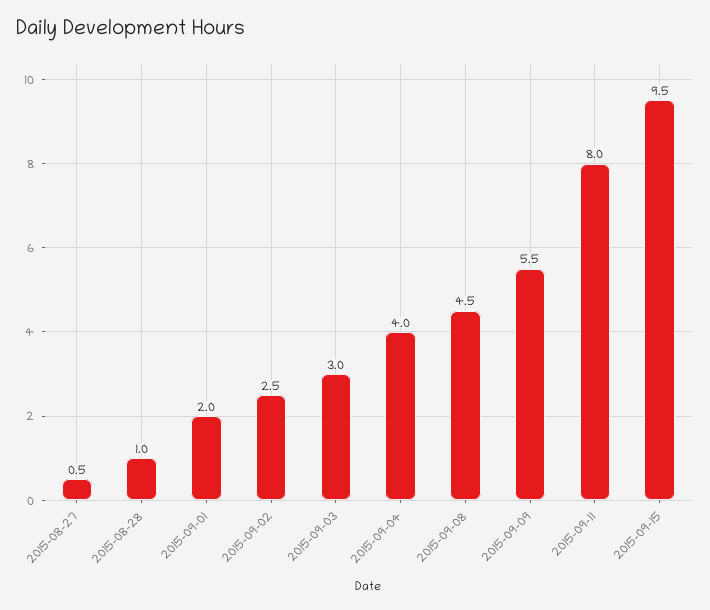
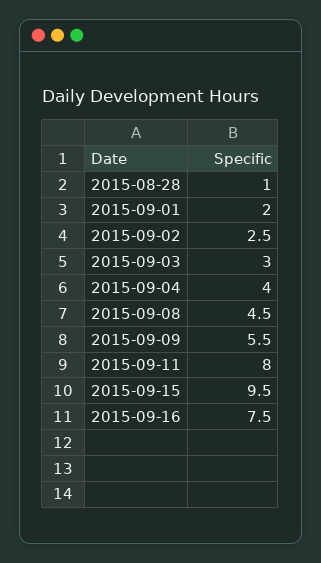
2015-08-27: 0.5 -> none
2015-09-16: none -> 7.5

